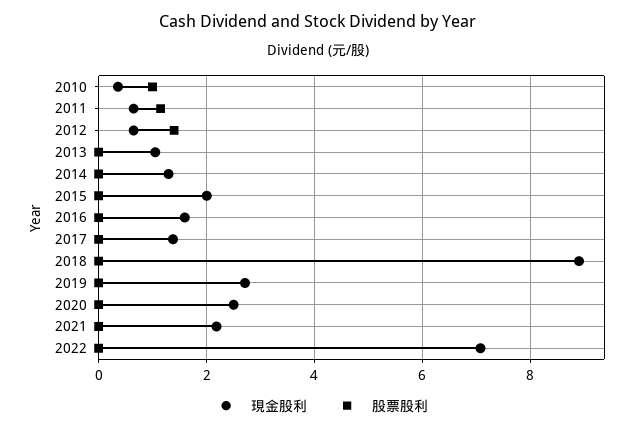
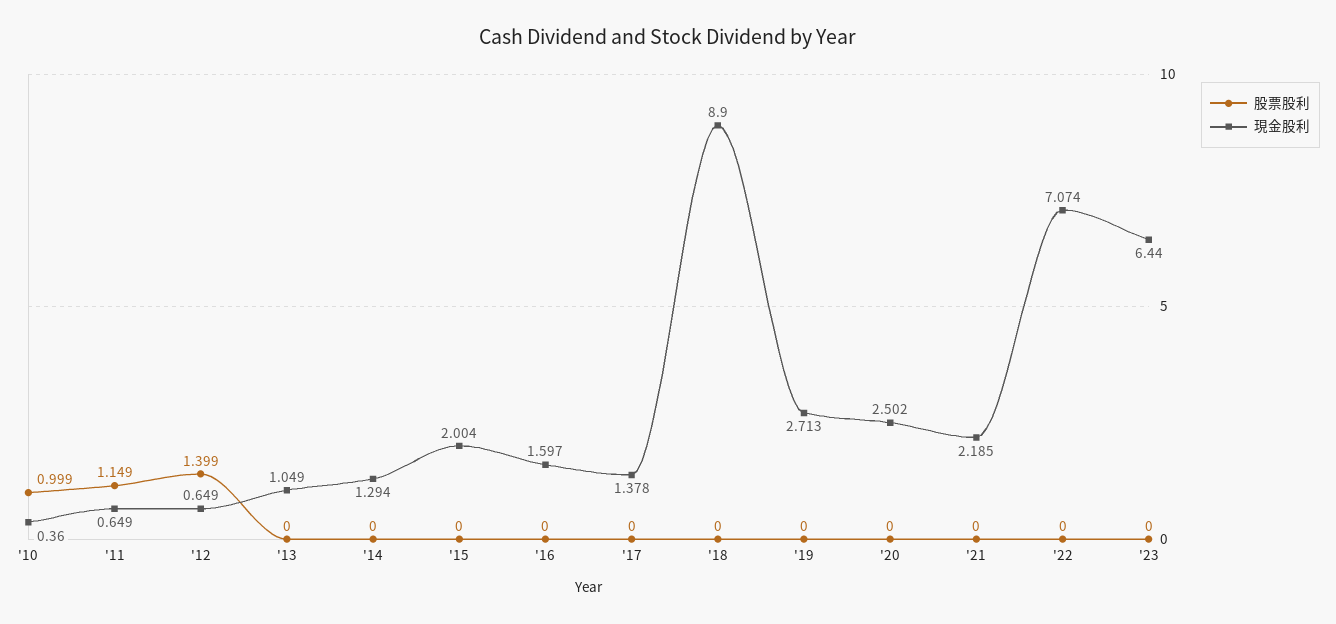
股票股利, '23: none -> 0
現金股利, '23: none -> 6.44

